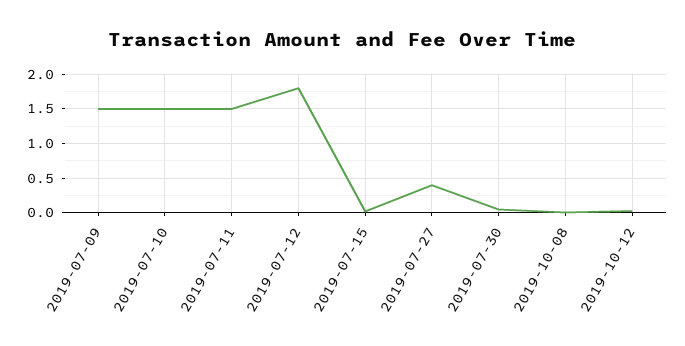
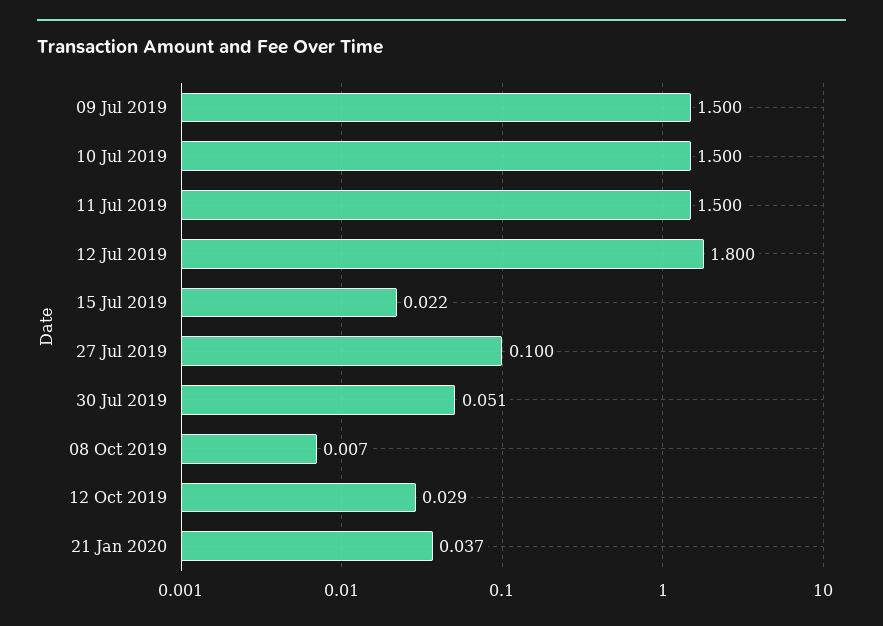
2019-07-27: 0.4 -> 0.1
21 Jan 2020: none -> 0.037

